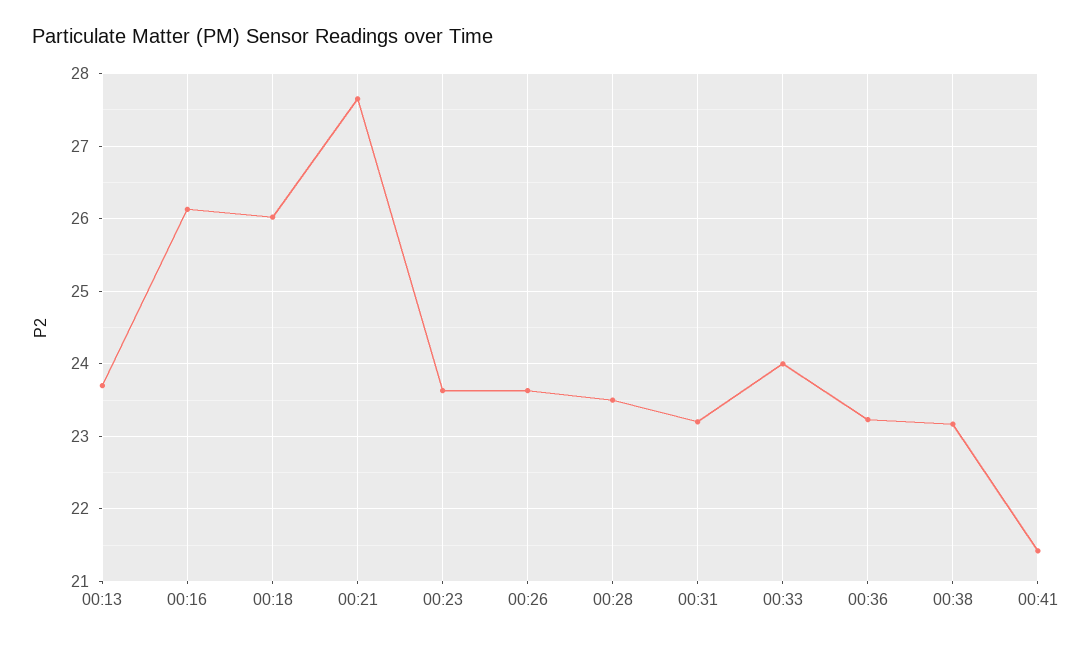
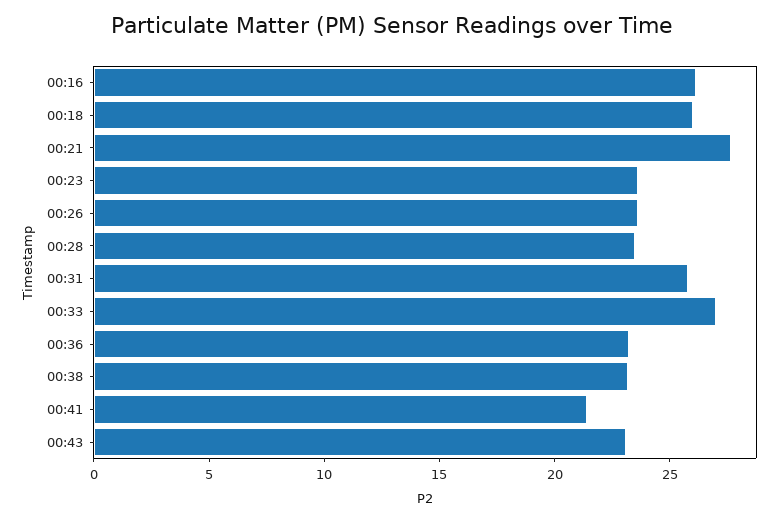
00:13: 23.7 -> none
00:31: 23.2 -> 26
00:33: 24 -> 27
00:43: none -> 23

